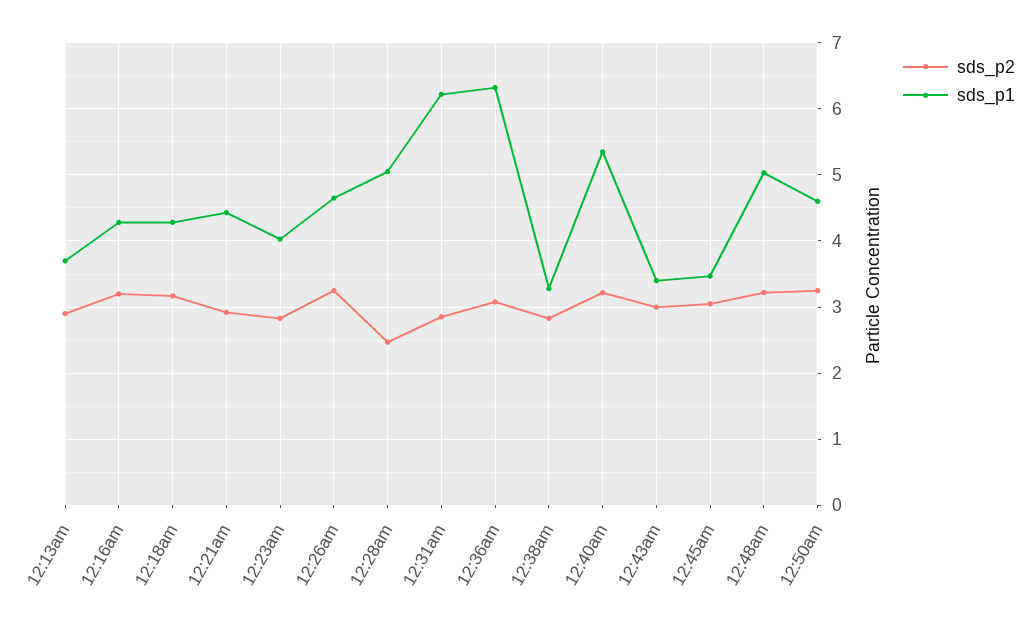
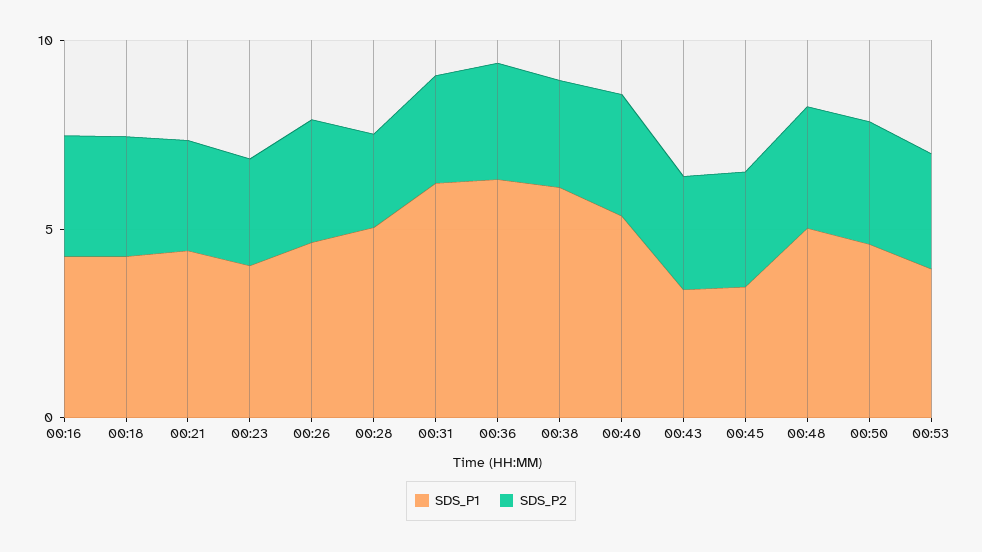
sds_p2, 12:13am: 2.9 -> none
sds_p1, 12:13am: 3.7 -> none
sds_p1, 12:38am: 3.3 -> 6
sds_p1, 00:53: none -> 4
sds_p2, 00:53: none -> 3

